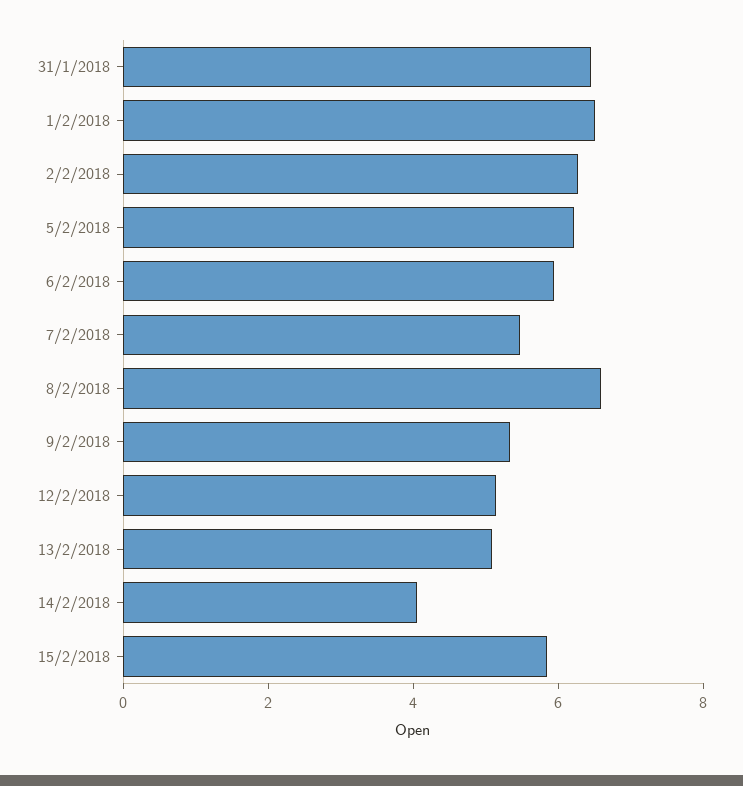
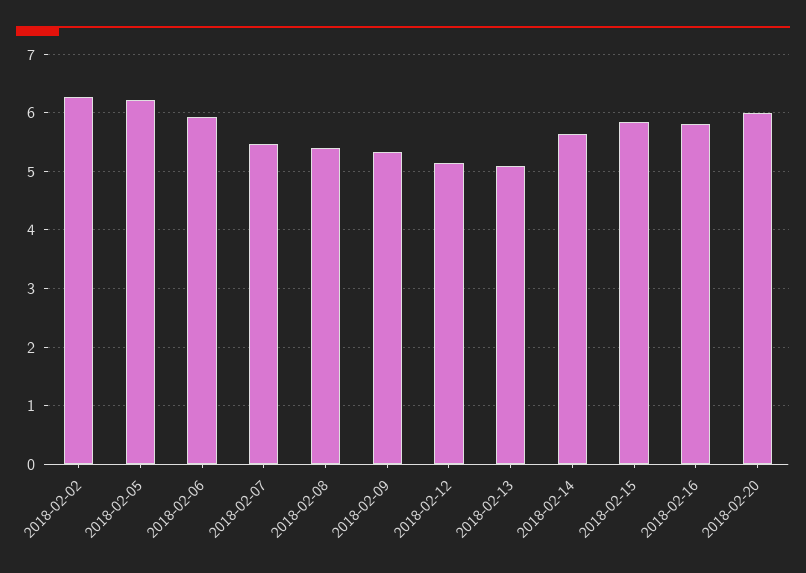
31/1/2018: 6.5 -> none
1/2/2018: 6.5 -> none
8/2/2018: 6.5 -> 5.4
14/2/2018: 4 -> 5.6
2018-02-16: none -> 5.8
2018-02-20: none -> 6

